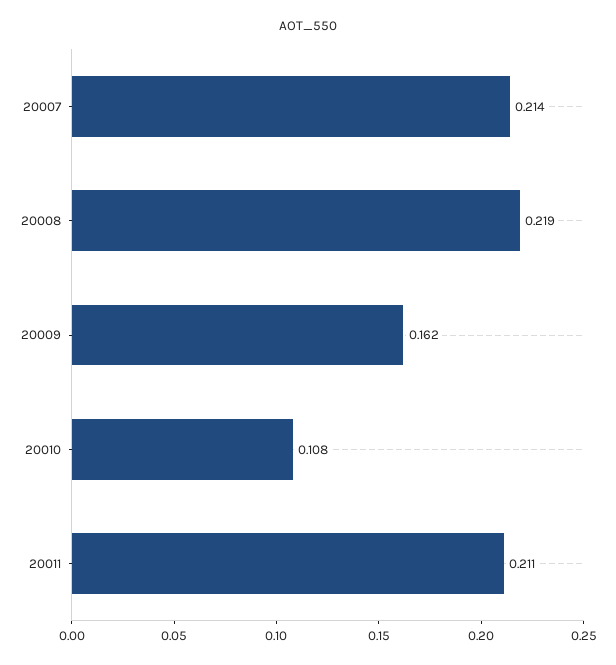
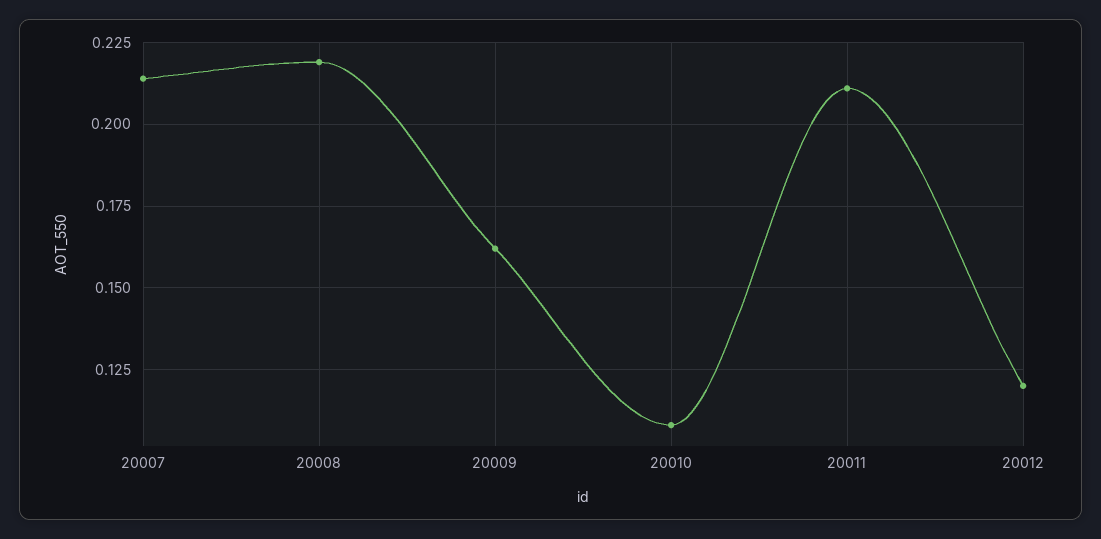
20012: none -> 0.12

